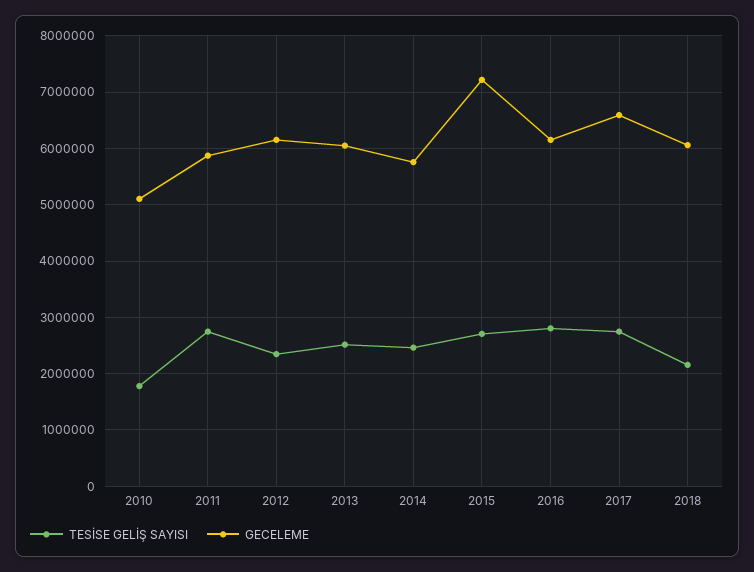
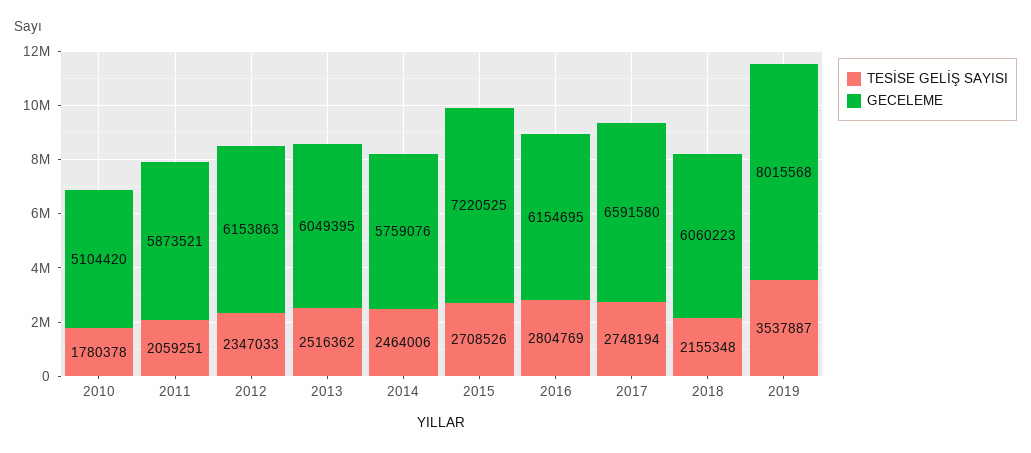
TESİSE GELİŞ SAYISI, 2011: 2800000 -> 2059251
TESİSE GELİŞ SAYISI, 2019: none -> 3537887
GECELEME, 2019: none -> 8015568

